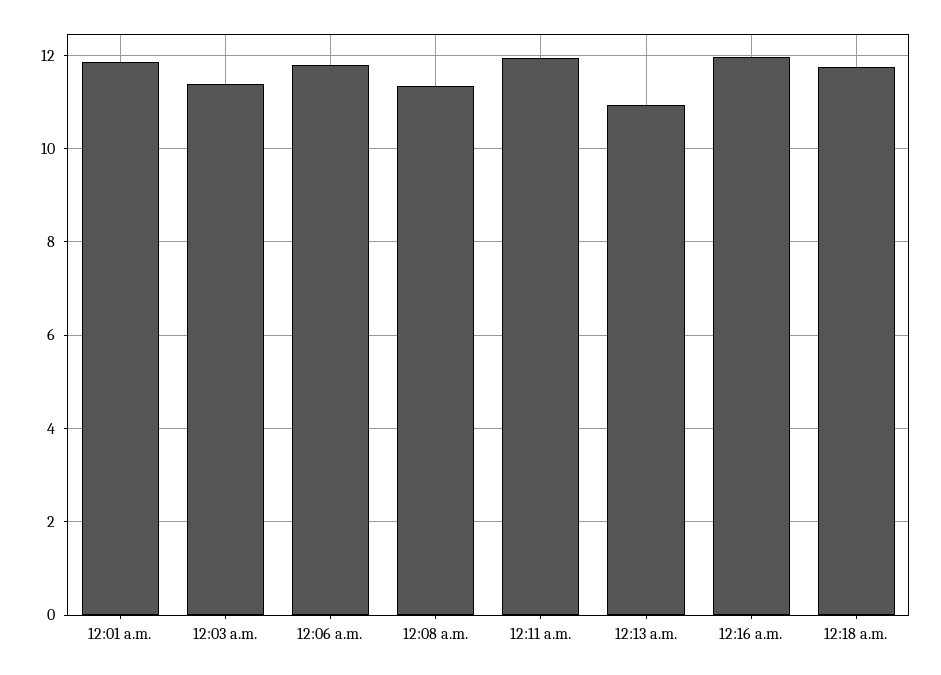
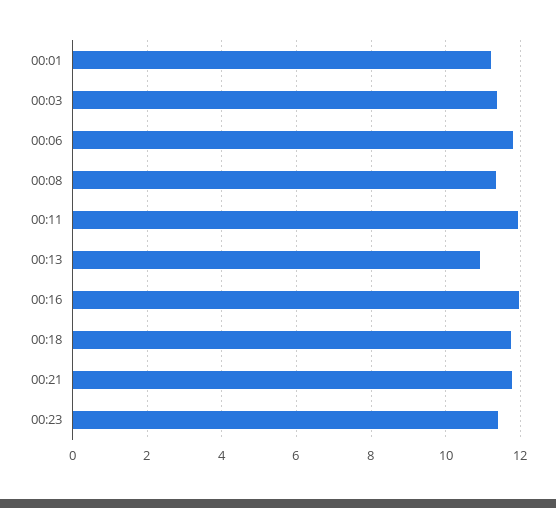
12:01 a.m.: 11.8 -> 11.2
00:21: none -> 11.8
00:23: none -> 11.4

